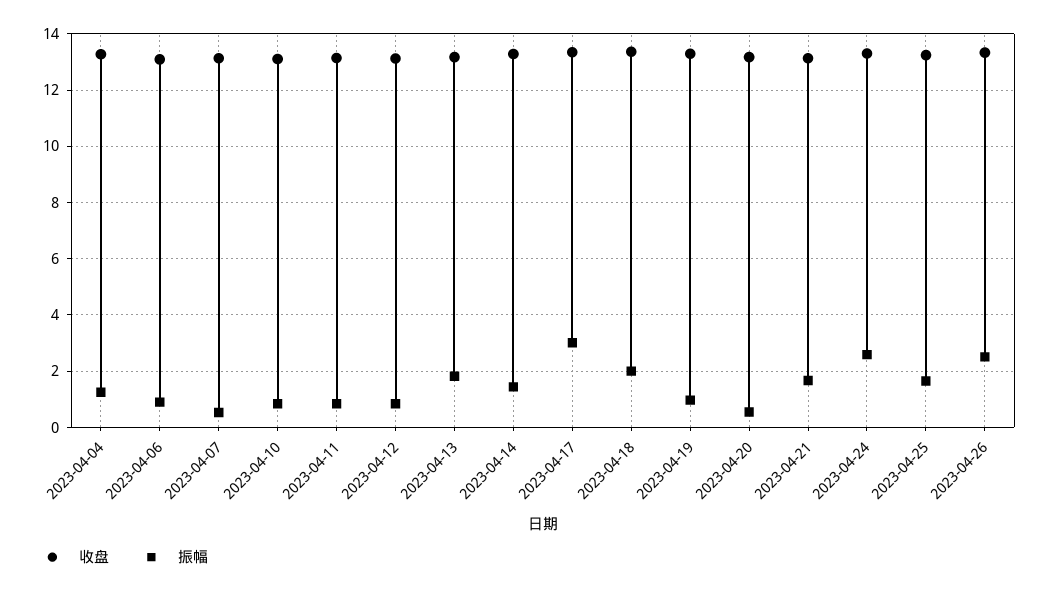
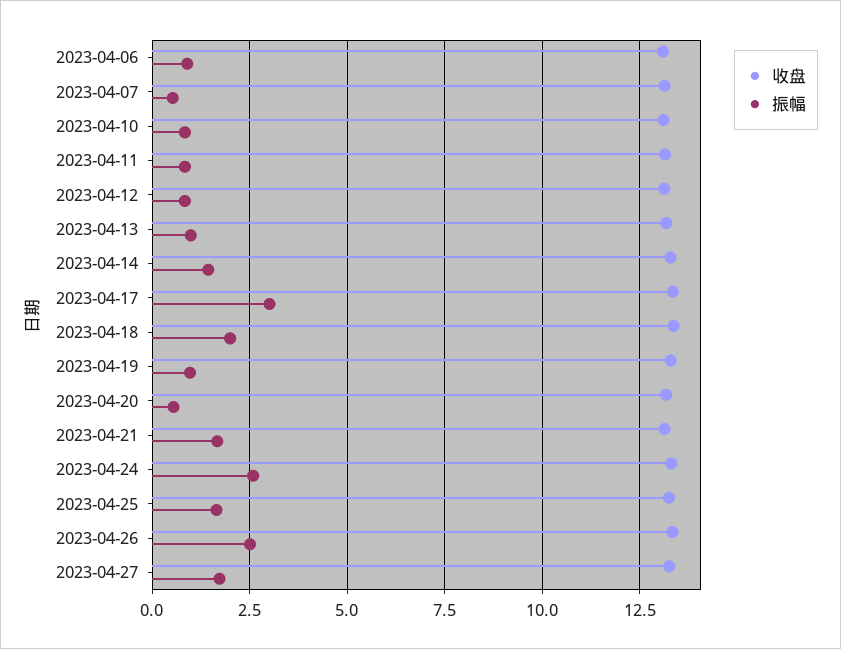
收盘, 2023-04-04: 13.25 -> none
振幅, 2023-04-04: 1.25 -> none
振幅, 2023-04-13: 1.75 -> 1
收盘, 2023-04-27: none -> 13.25
振幅, 2023-04-27: none -> 1.75

